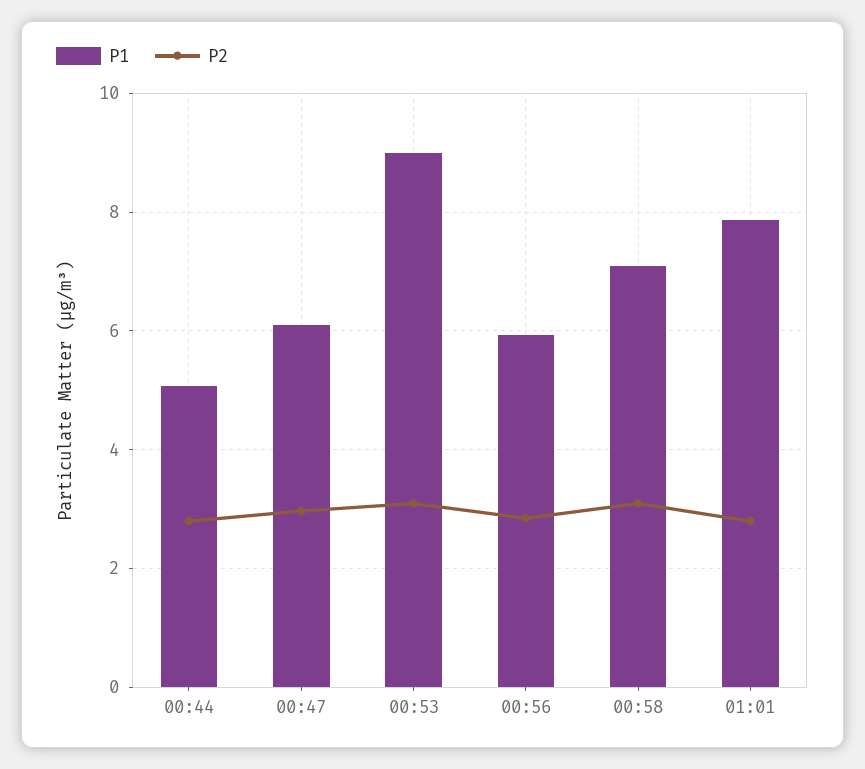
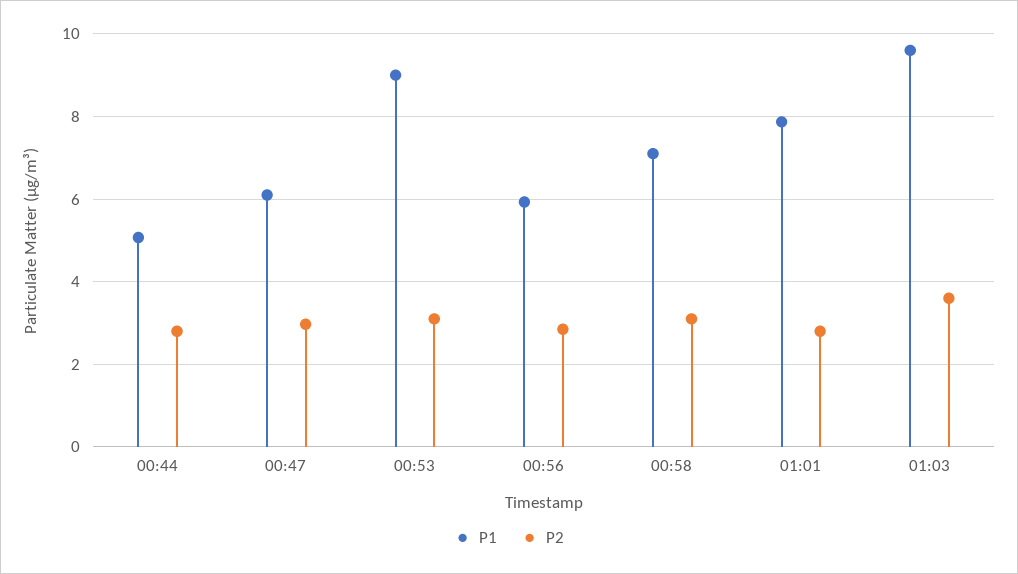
P1, 01:03: none -> 9.6
P2, 01:03: none -> 3.6

